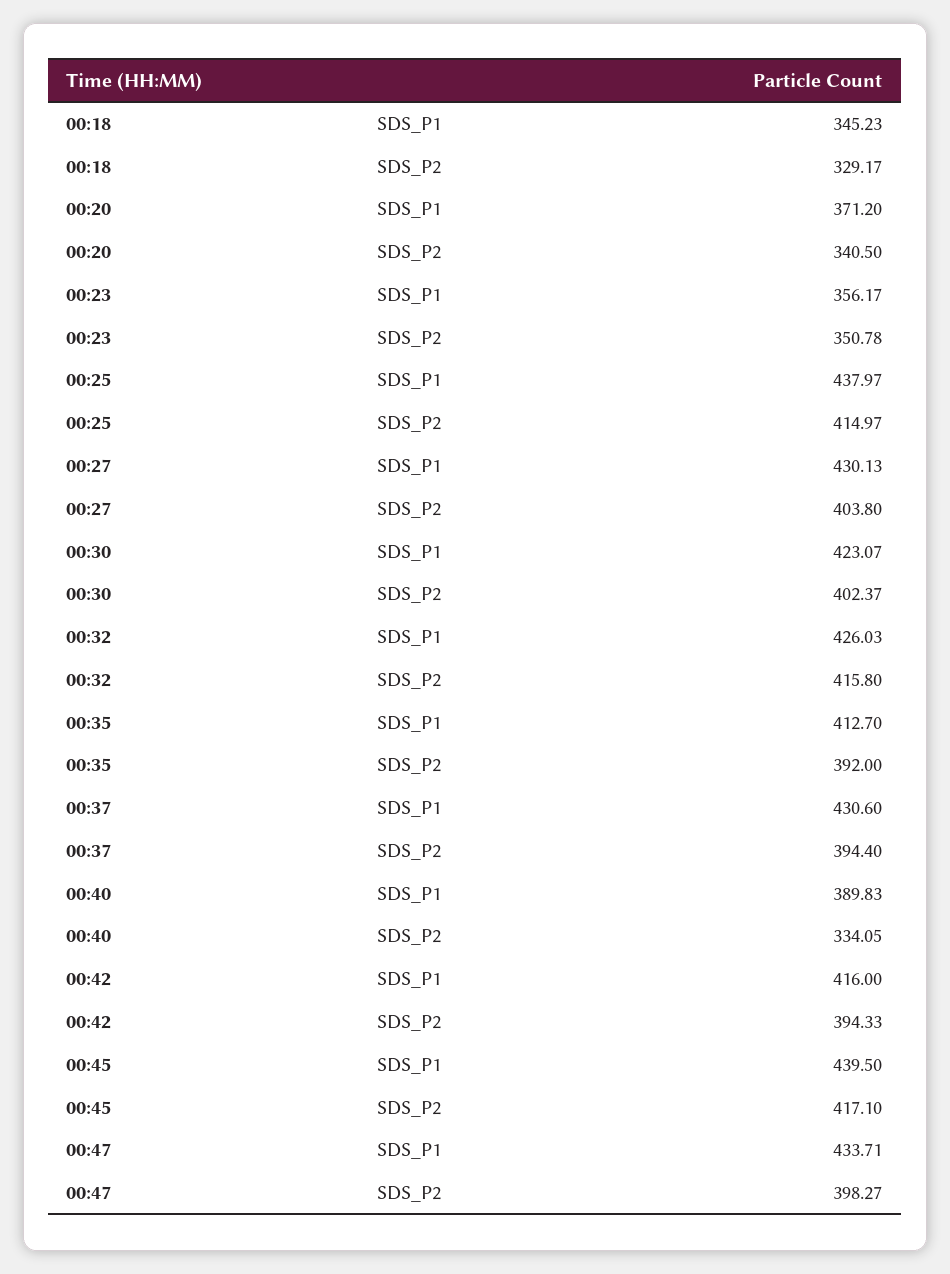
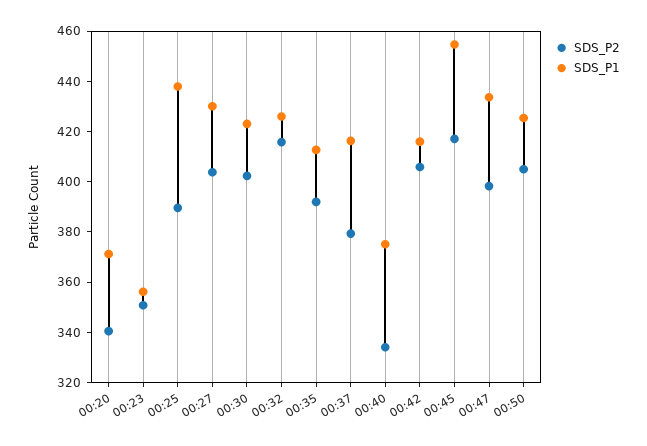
SDS_P1, 00:18: 345.23 -> none
SDS_P2, 00:18: 329.17 -> none
SDS_P2, 00:25: 414.97 -> 390
SDS_P1, 00:37: 430.6 -> 415
SDS_P2, 00:37: 394.4 -> 380
SDS_P1, 00:40: 389.83 -> 375
SDS_P2, 00:42: 394.33 -> 405
SDS_P1, 00:45: 439.5 -> 455
SDS_P2, 00:50: none -> 405
SDS_P1, 00:50: none -> 425

